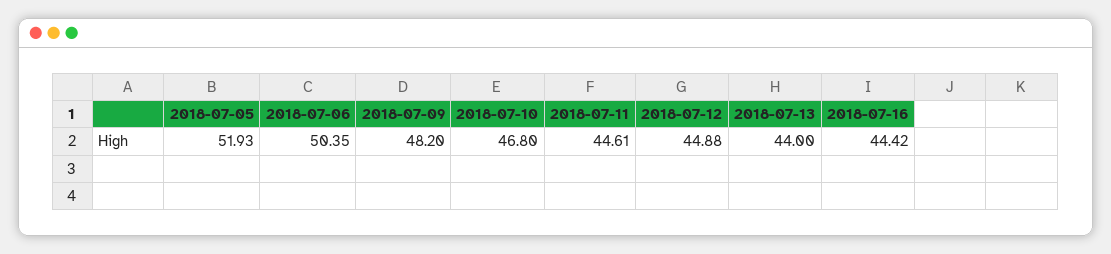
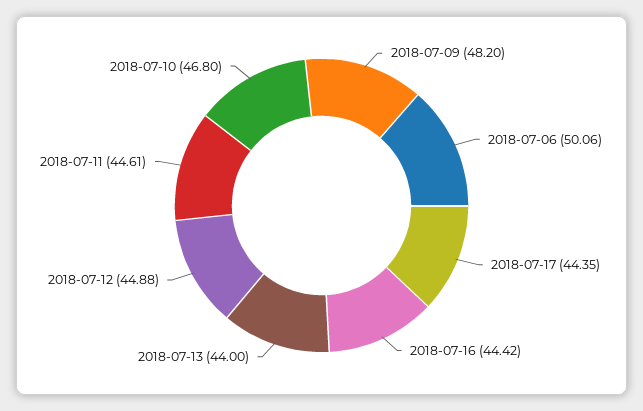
2018-07-05: 51.93 -> none
2018-07-06: 50.35 -> 50.06
2018-07-17: none -> 44.35

